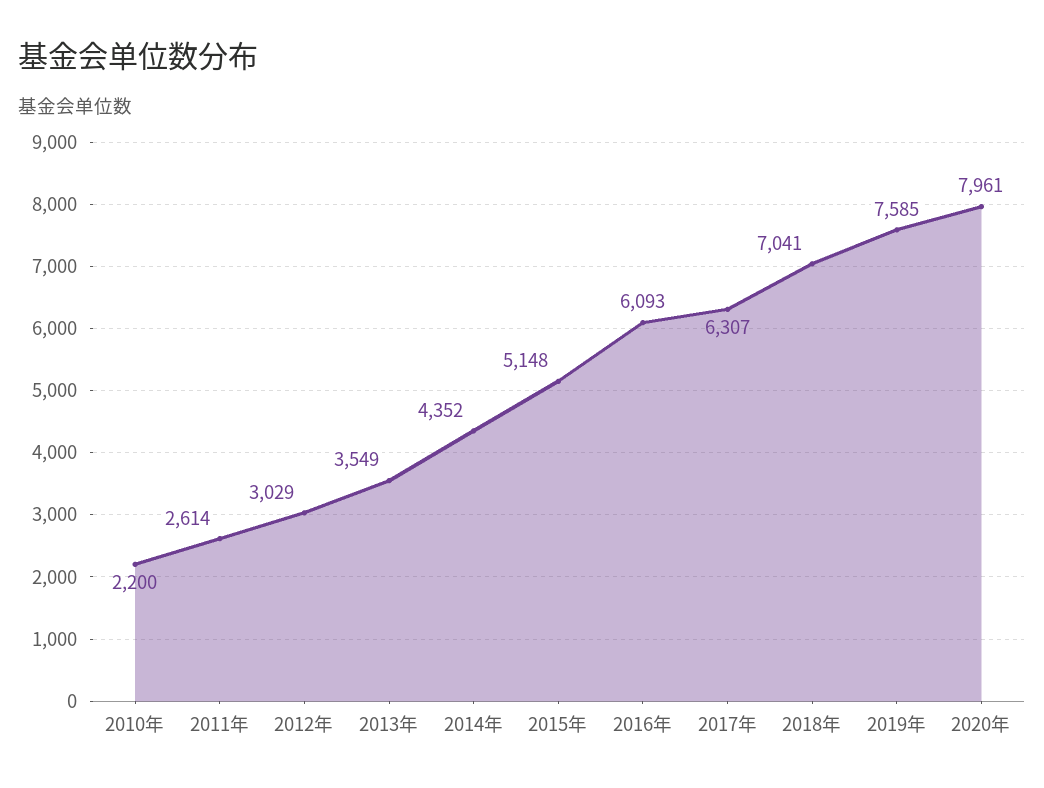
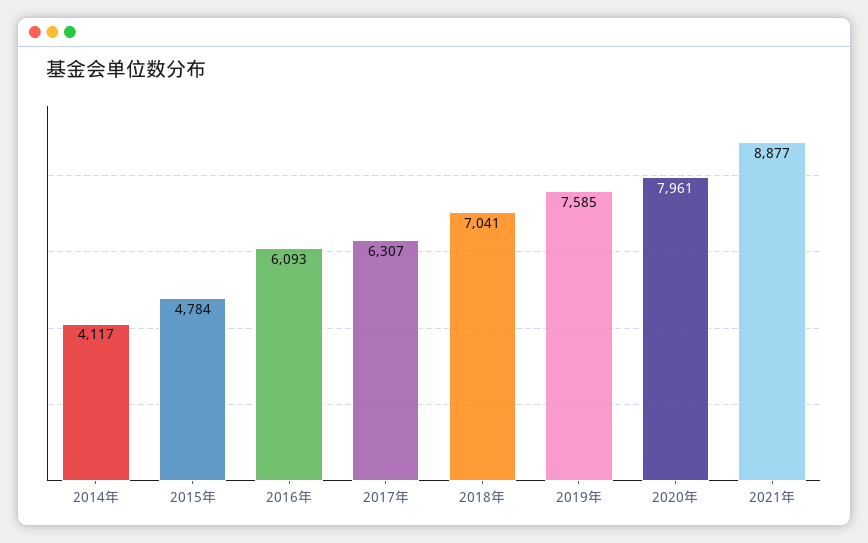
2010年: 2200 -> none
2011年: 2614 -> none
2012年: 3029 -> none
2013年: 3549 -> none
2014年: 4352 -> 4117
2015年: 5148 -> 4784
2021年: none -> 8877

